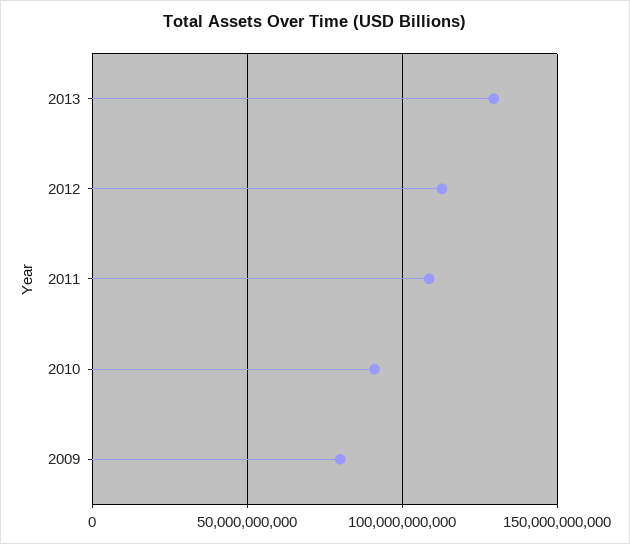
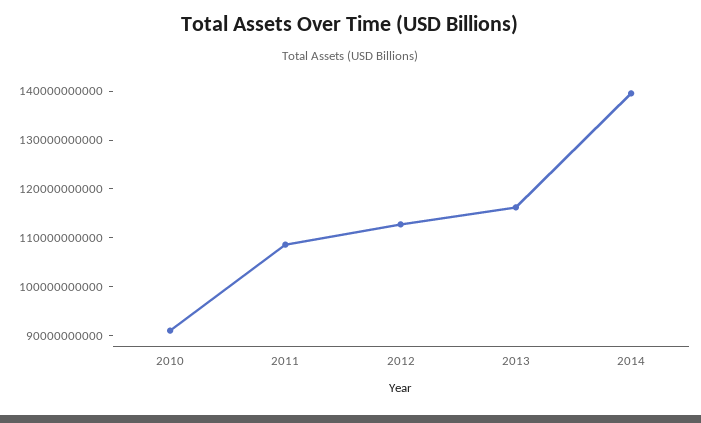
2013: 130000000000 -> 116000000000
2009: 80000000000 -> none
2014: none -> 140000000000

